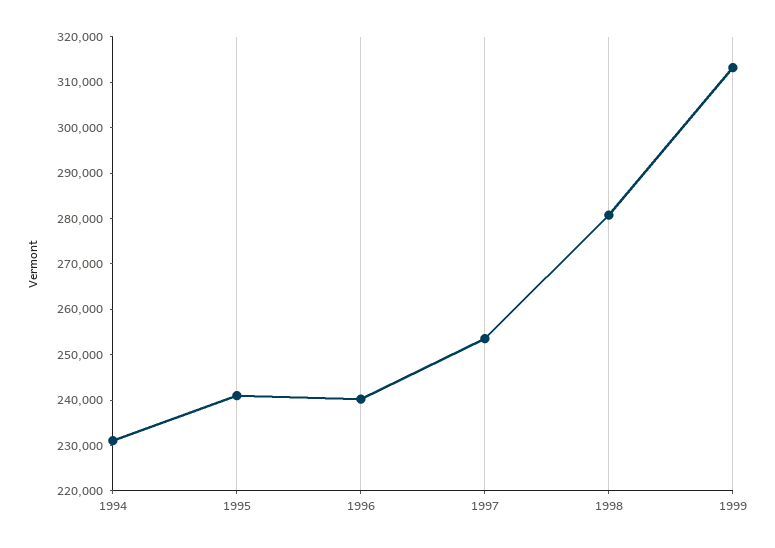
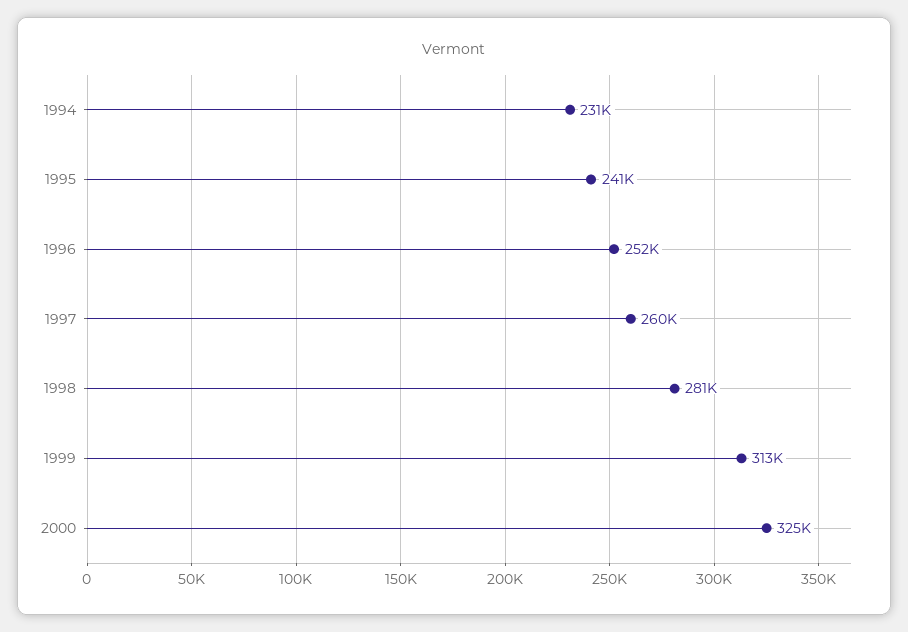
1996: 240000 -> 252000
1997: 254000 -> 260000
2000: none -> 325000

